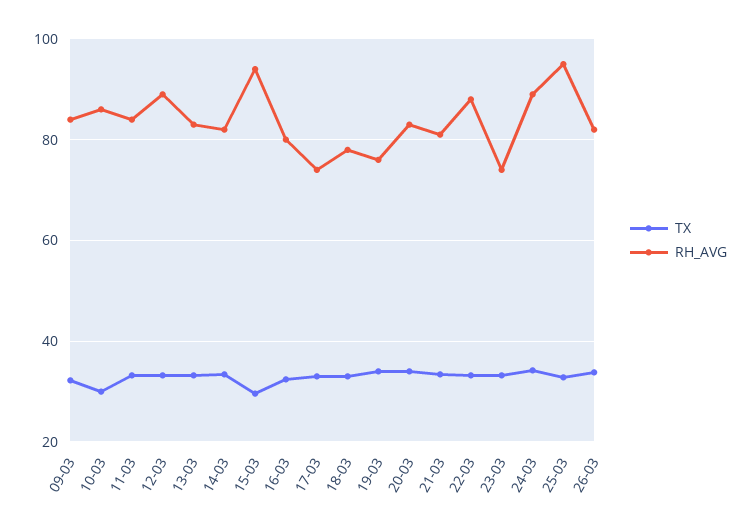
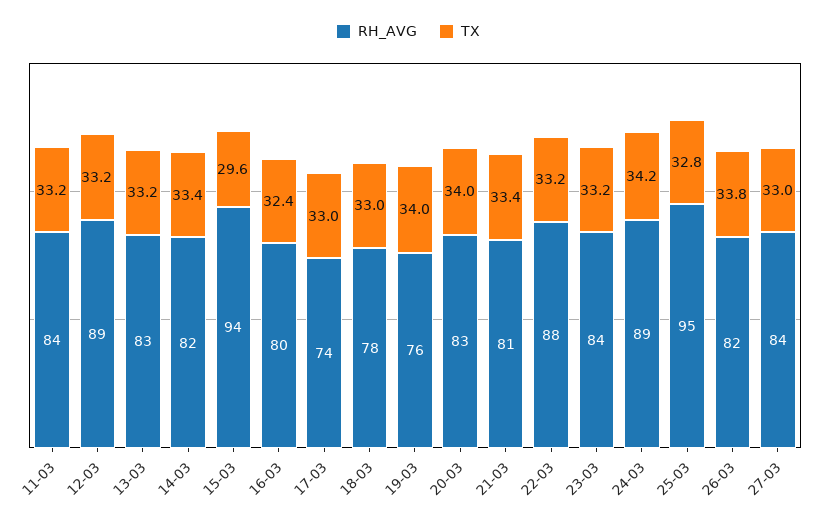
TX, 09-03: 32 -> none
RH_AVG, 09-03: 84 -> none
TX, 10-03: 30 -> none
RH_AVG, 10-03: 86 -> none
RH_AVG, 23-03: 74 -> 84
RH_AVG, 27-03: none -> 84
TX, 27-03: none -> 33

